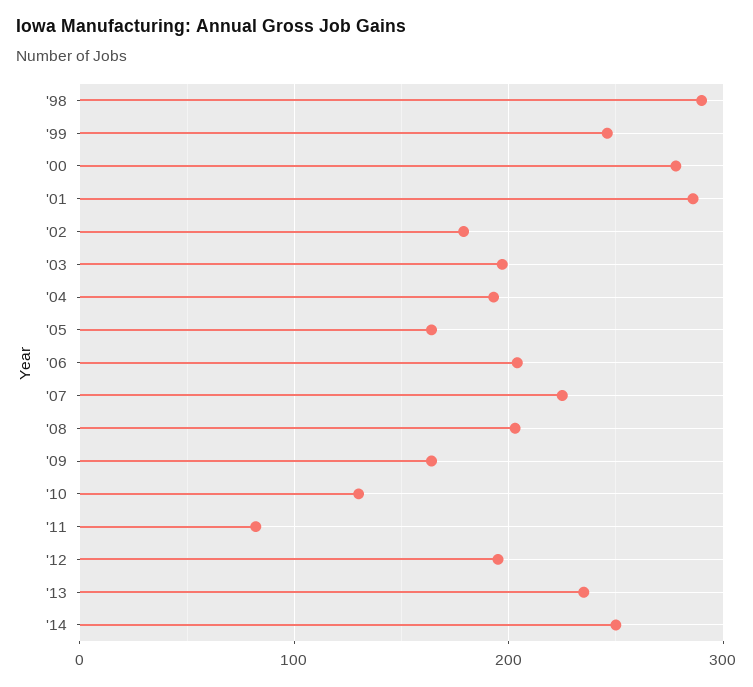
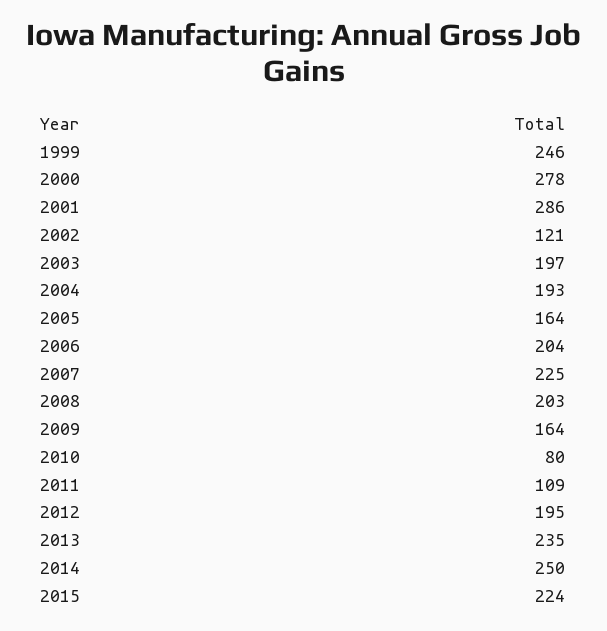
'98: 290 -> none
'02: 180 -> 121
'10: 130 -> 80
'11: 80 -> 109
2015: none -> 224

